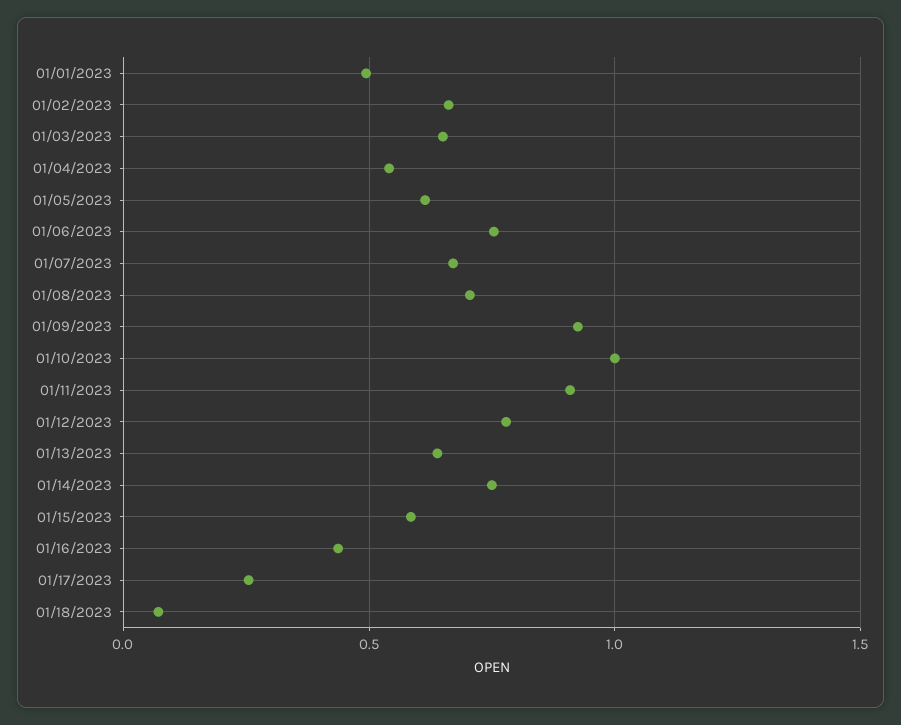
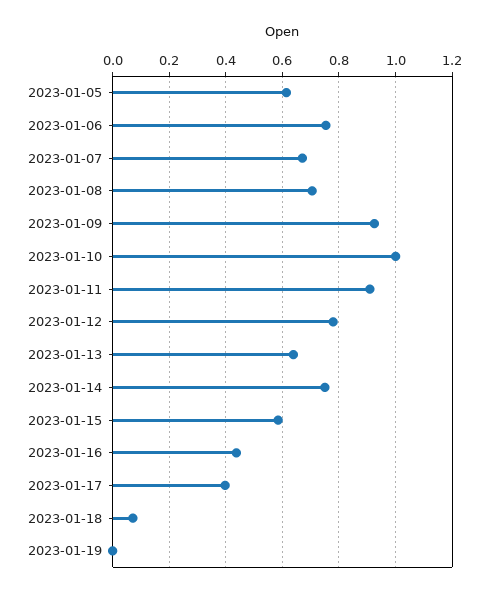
01/01/2023: 0.5 -> none
01/02/2023: 0.65 -> none
01/03/2023: 0.65 -> none
01/04/2023: 0.55 -> none
01/17/2023: 0.25 -> 0.4
2023-01-19: none -> 0

